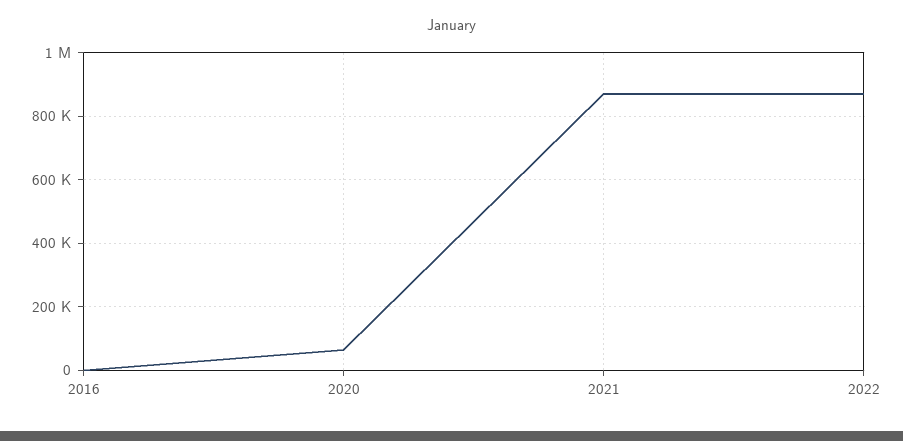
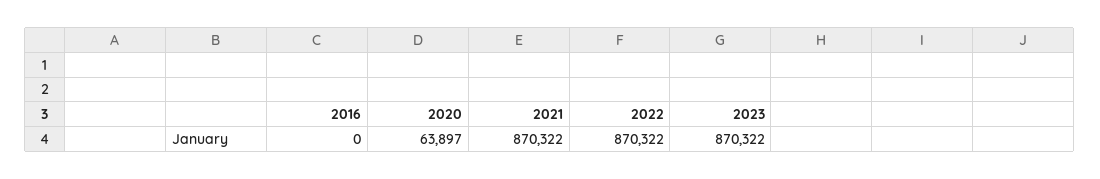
2023: none -> 870322

